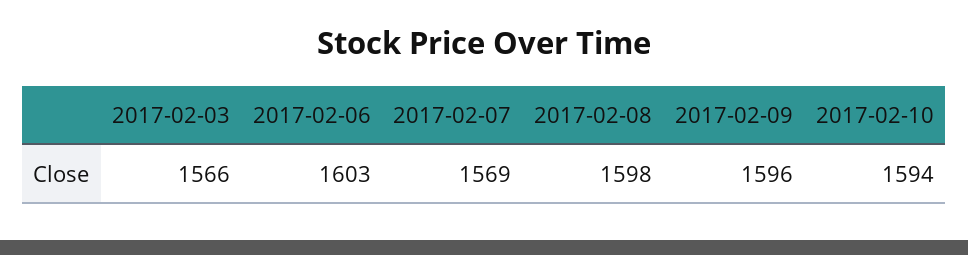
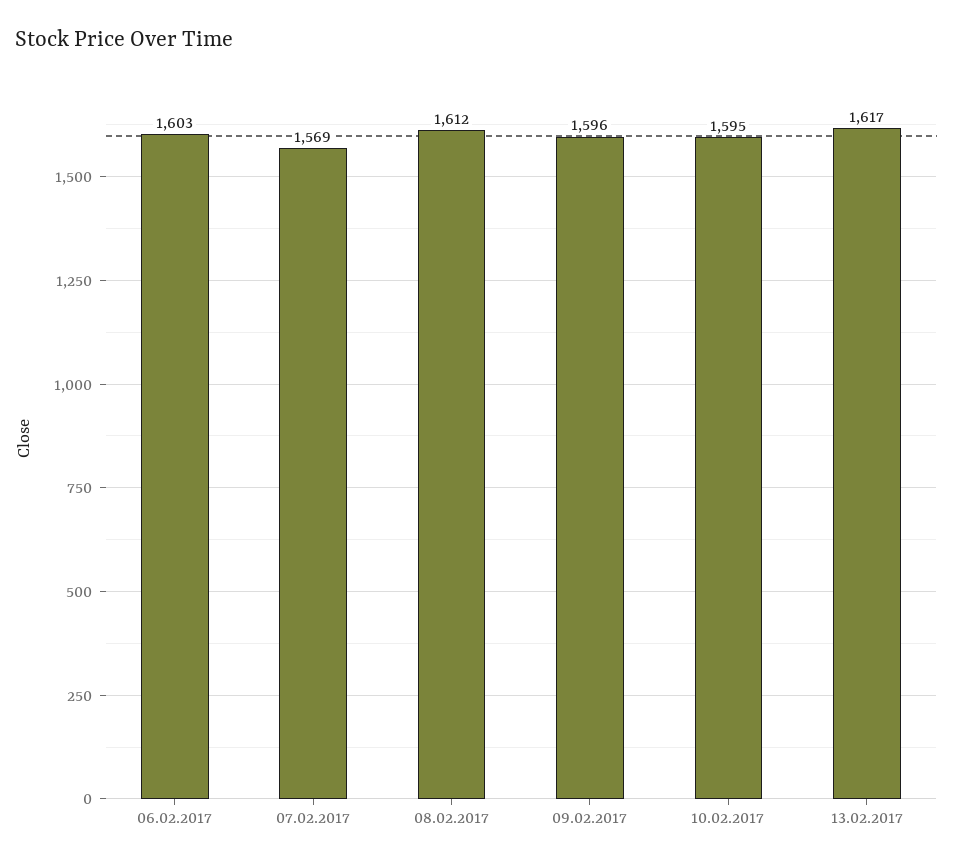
2017-02-03: 1566 -> none
2017-02-08: 1598 -> 1612
2017-02-10: 1594 -> 1595
13.02.2017: none -> 1617

